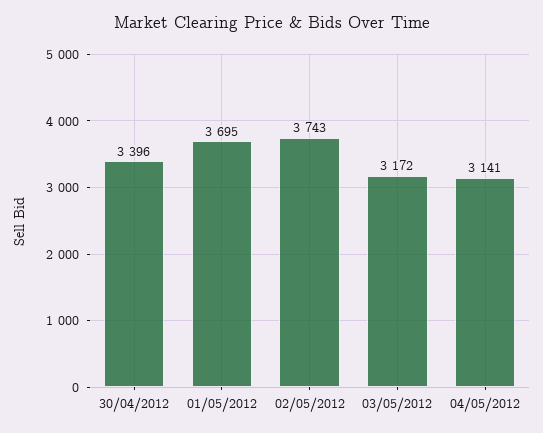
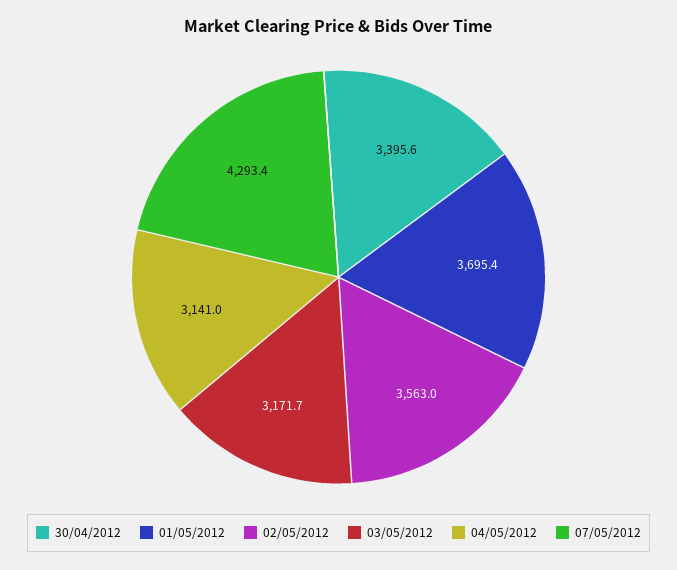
02/05/2012: 3743 -> 3563
07/05/2012: none -> 4293.4

